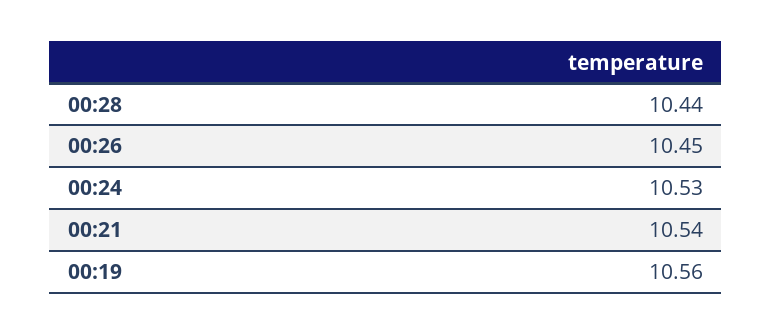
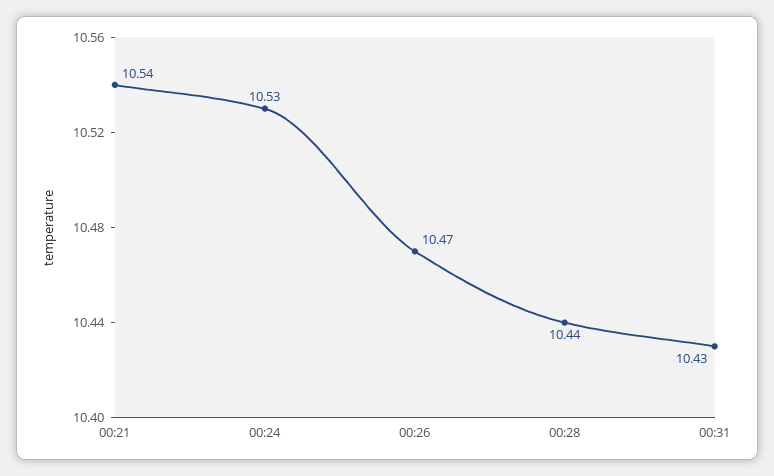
00:26: 10.45 -> 10.47
00:19: 10.56 -> none
00:31: none -> 10.43

